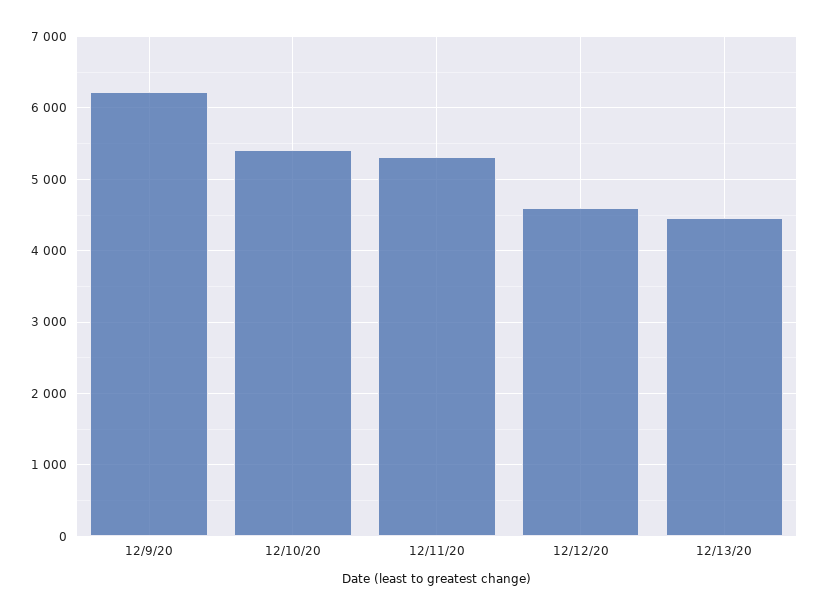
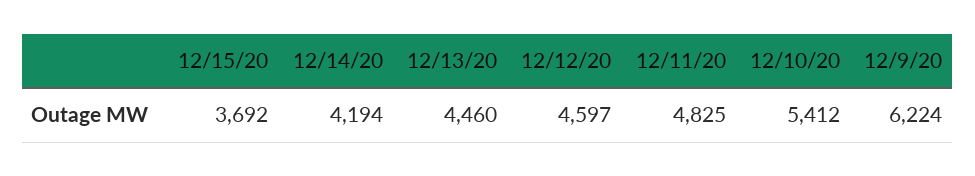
12/11/20: 5300 -> 4825
12/15/20: none -> 3692
12/14/20: none -> 4194

